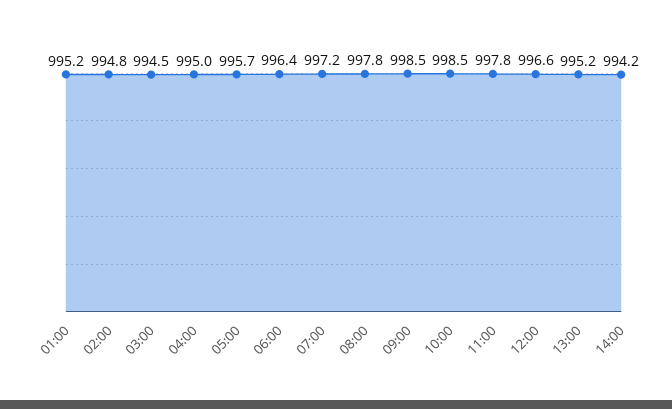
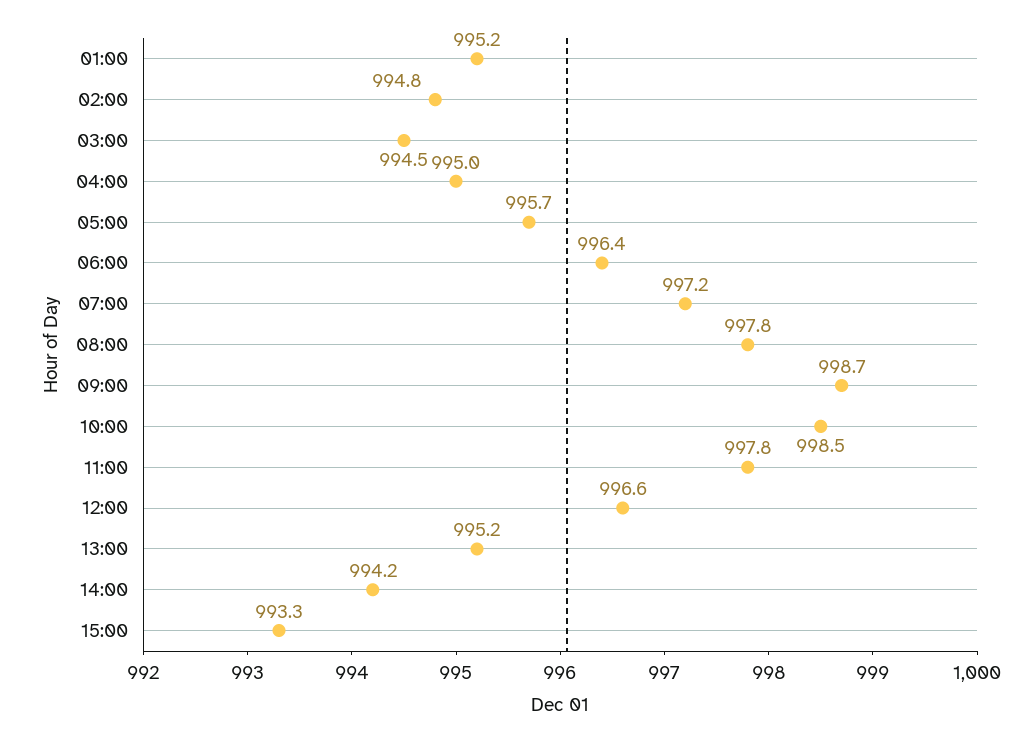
09:00: 998.5 -> 998.7
15:00: none -> 993.3

